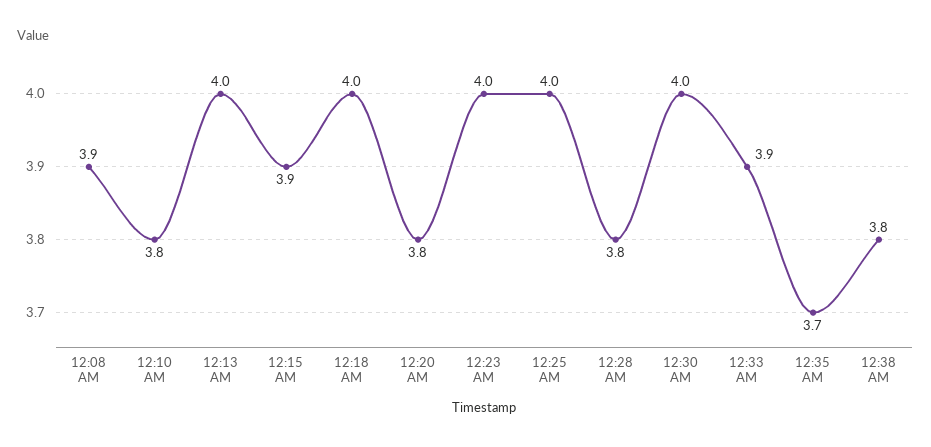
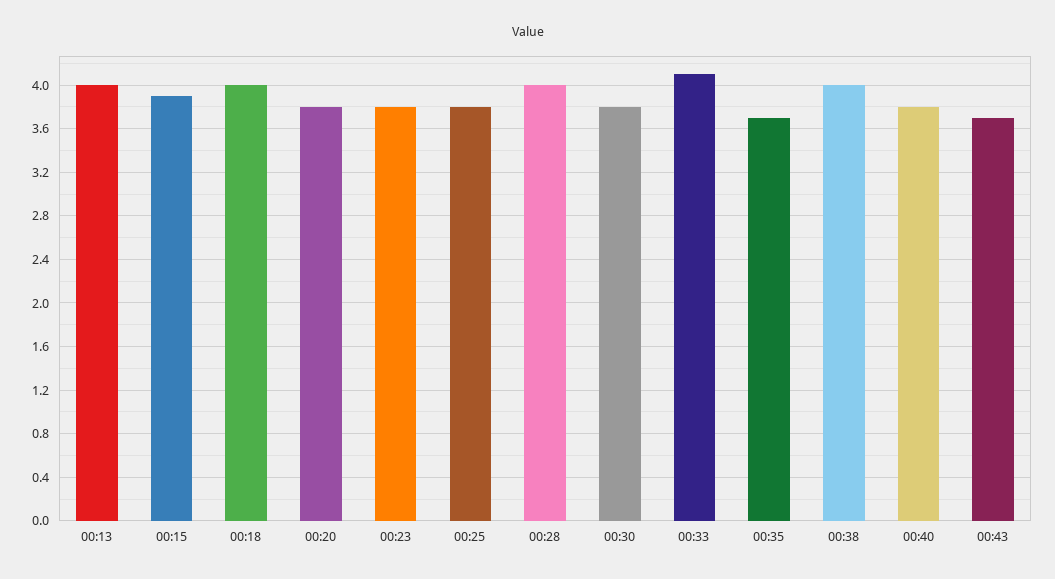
12:08 AM: 3.9 -> none
12:10 AM: 3.8 -> none
12:23 AM: 4 -> 3.8
12:25 AM: 4 -> 3.8
12:28 AM: 3.8 -> 4
12:30 AM: 4 -> 3.8
12:33 AM: 3.9 -> 4.1
12:38 AM: 3.8 -> 4
00:40: none -> 3.8
00:43: none -> 3.7

